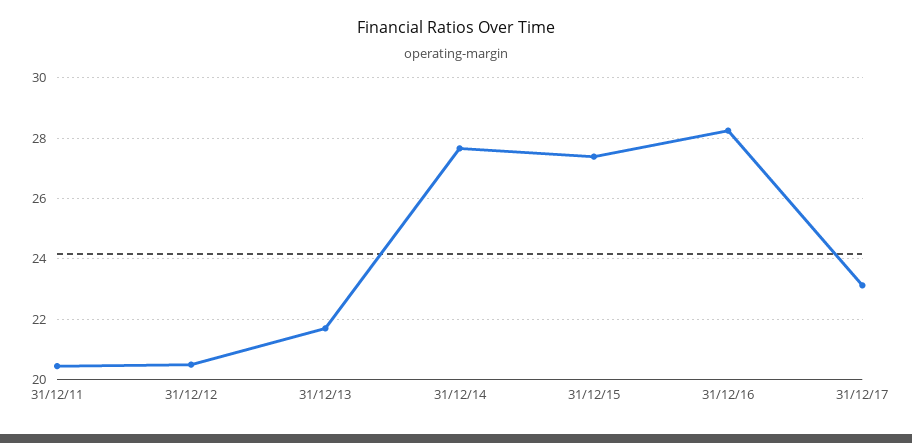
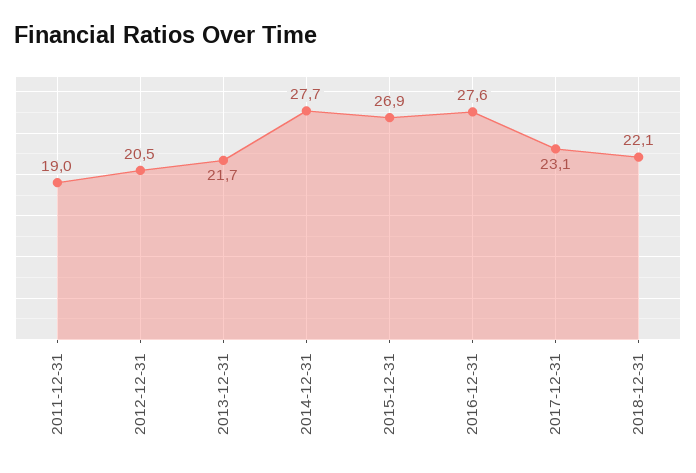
31/12/11: 20.4 -> 19
31/12/15: 27.4 -> 26.9
31/12/16: 28.2 -> 27.6
2018-12-31: none -> 22.1

